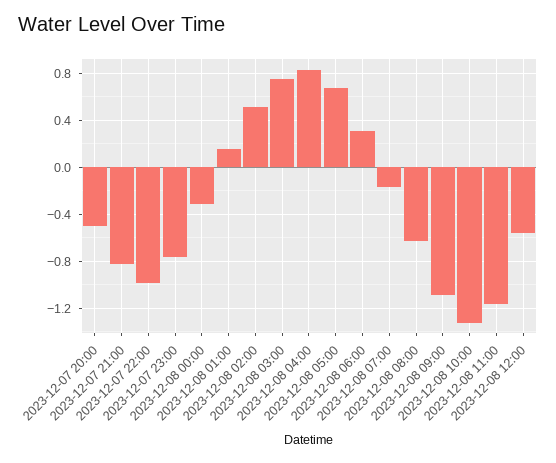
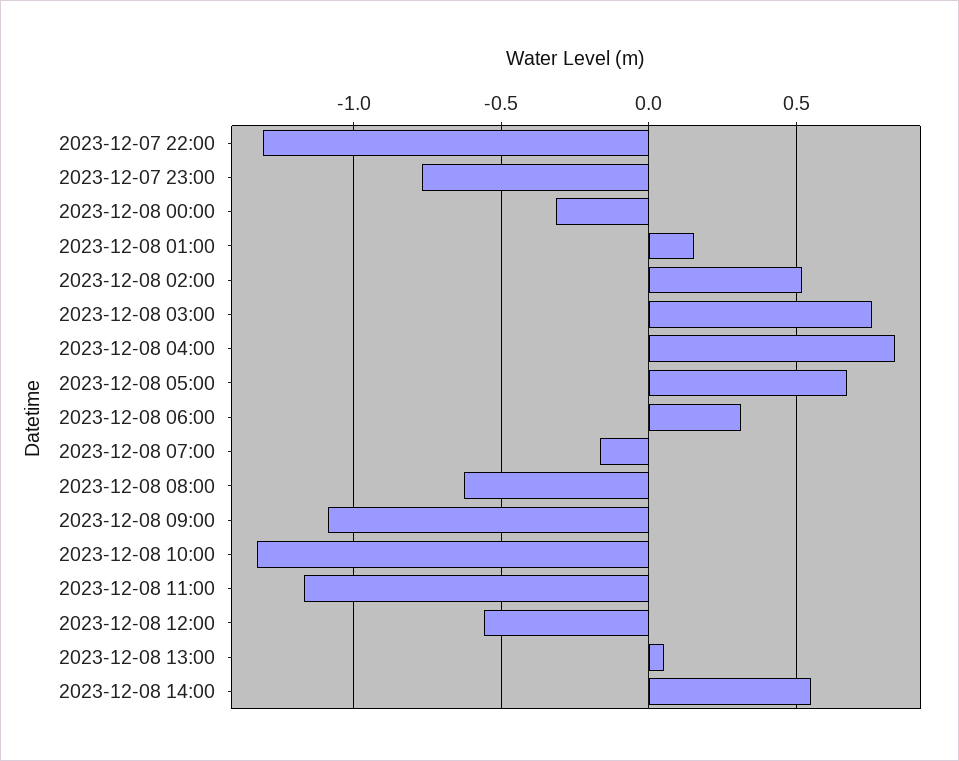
2023-12-07 20:00: -0.5 -> none
2023-12-07 21:00: -0.8 -> none
2023-12-07 22:00: -1 -> -1.3
2023-12-08 13:00: none -> 0.05
2023-12-08 14:00: none -> 0.55

